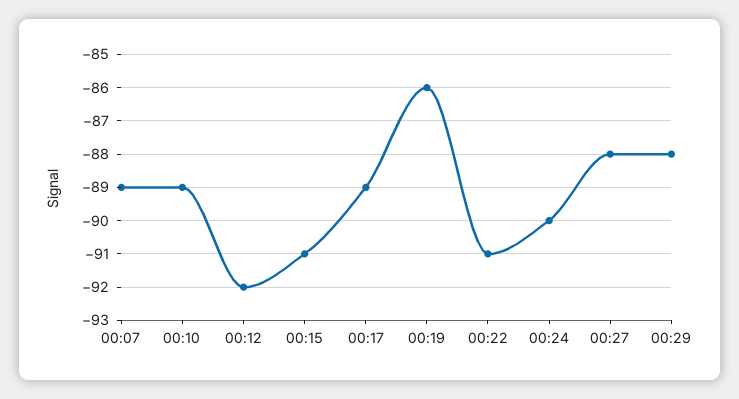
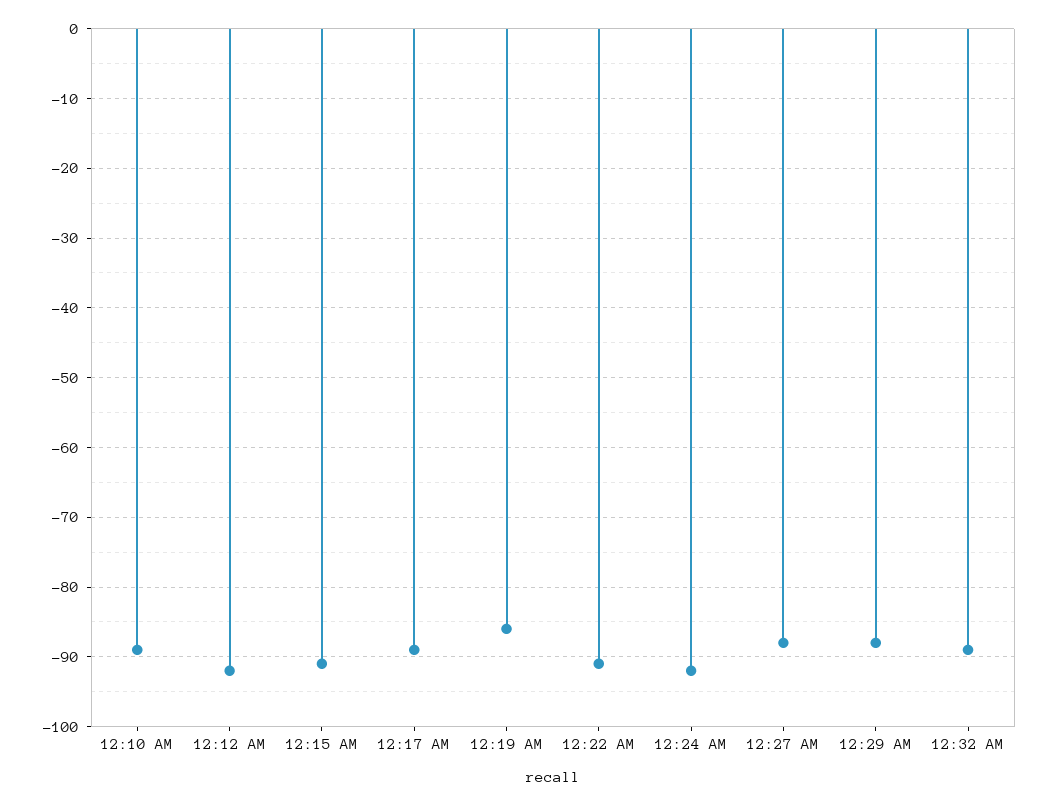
00:07: -89 -> none
00:24: -90 -> -92
12:32 AM: none -> -89

